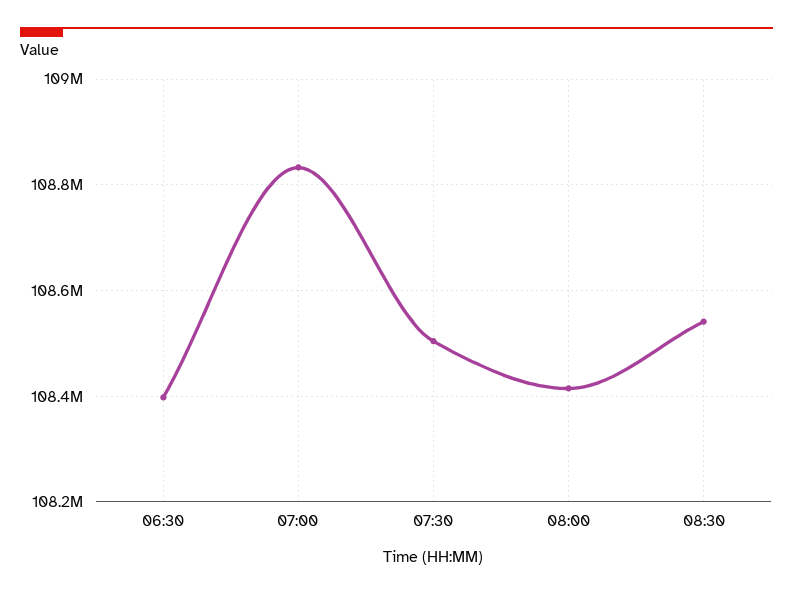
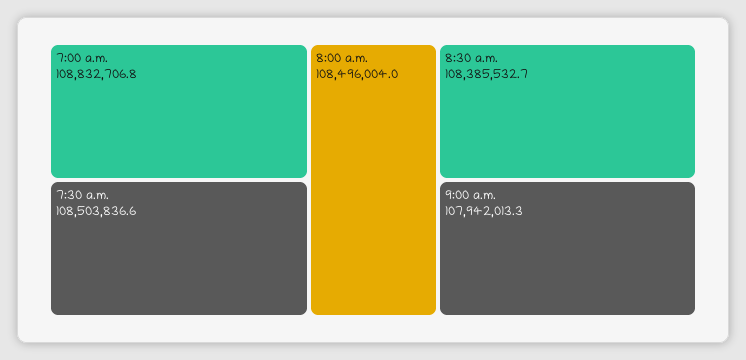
06:30: 108400000 -> none
08:00: 108420000 -> 108496004
08:30: 108540000 -> 108385532.7
9:00 a.m.: none -> 107942013.3

